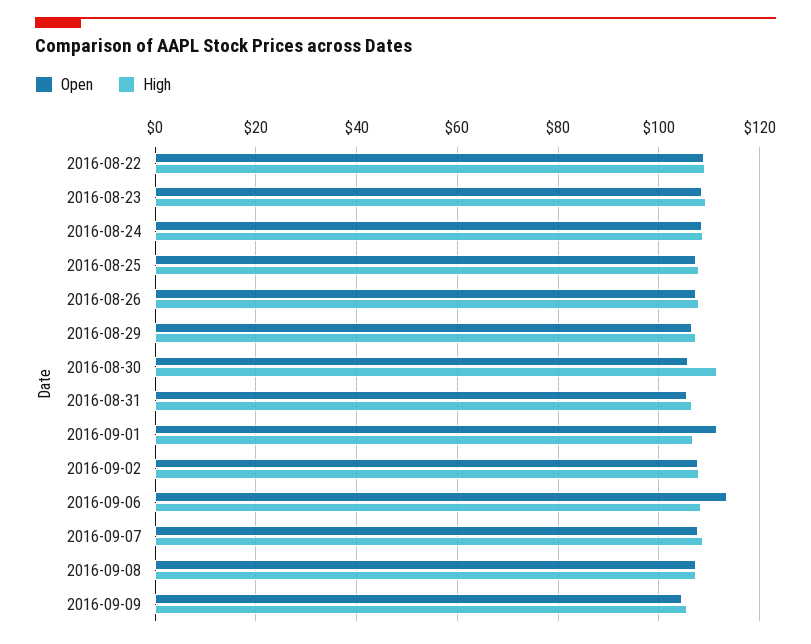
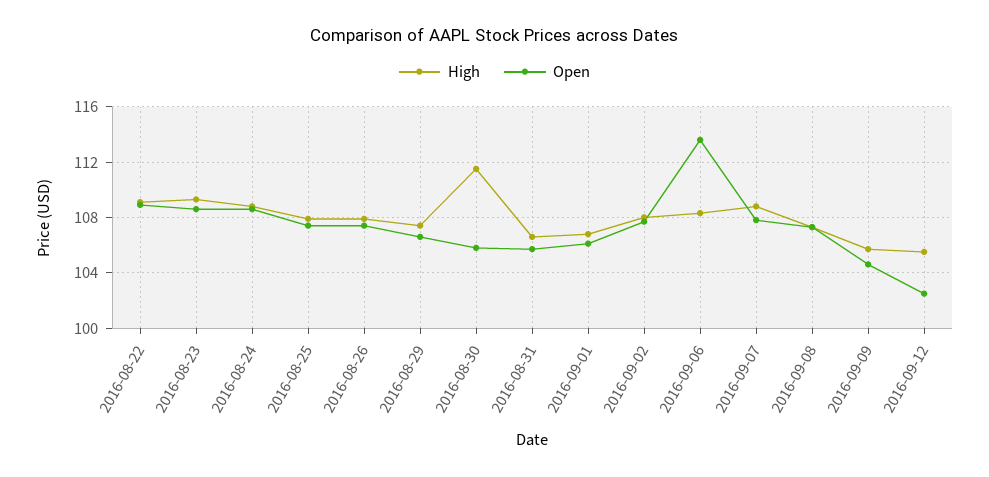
Open, 2016-09-01: 112 -> 106
High, 2016-09-12: none -> 105.5
Open, 2016-09-12: none -> 102.5

